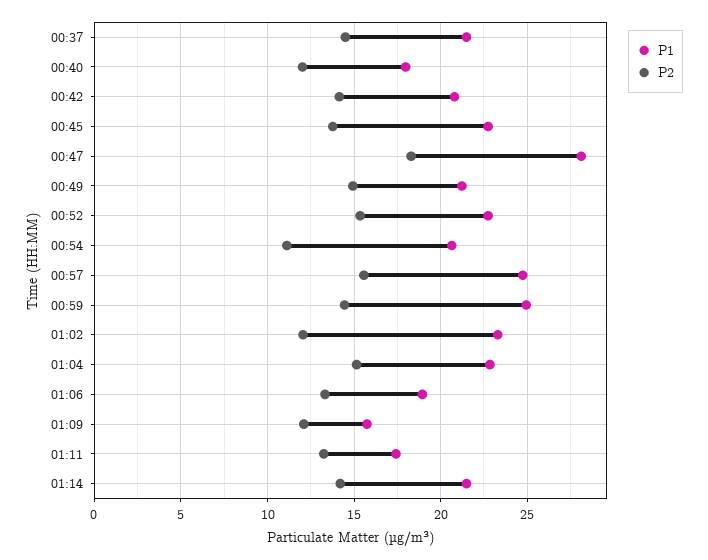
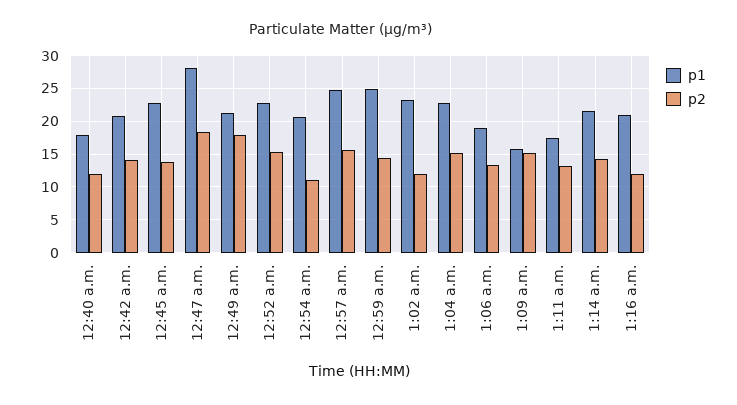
P1, 00:37: 21.5 -> none
P2, 00:37: 14.5 -> none
P2, 00:49: 15 -> 18
P2, 01:09: 12 -> 15
P1, 1:16 a.m.: none -> 21
P2, 1:16 a.m.: none -> 12

